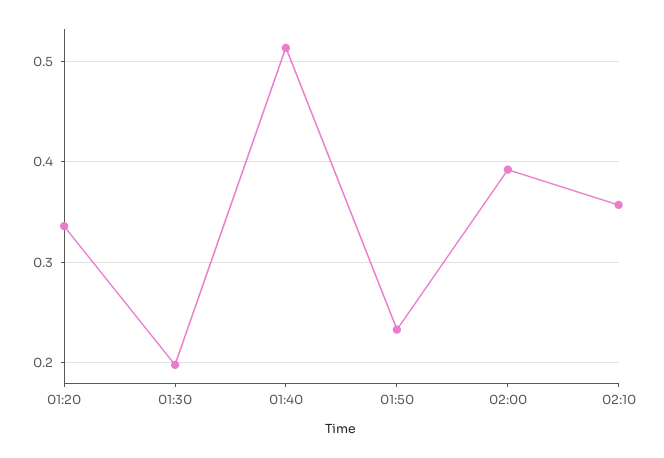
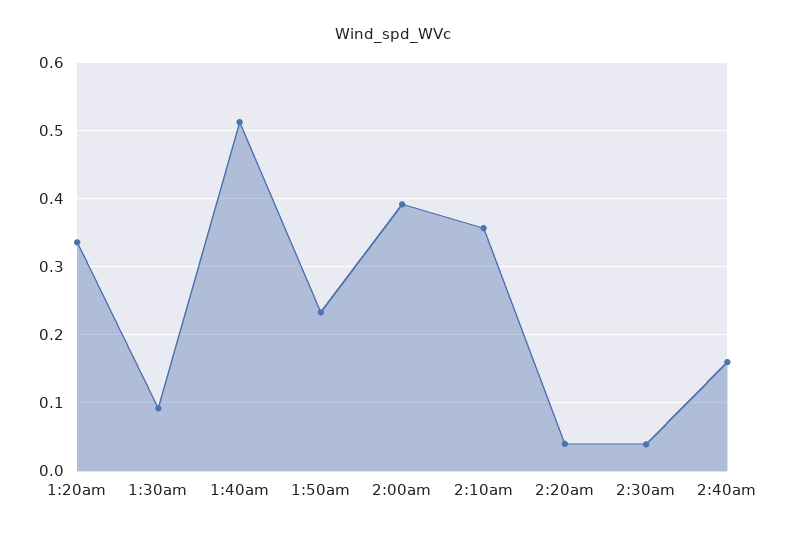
01:30: 0.2 -> 0.09
2:20am: none -> 0.04
2:30am: none -> 0.04
2:40am: none -> 0.16

